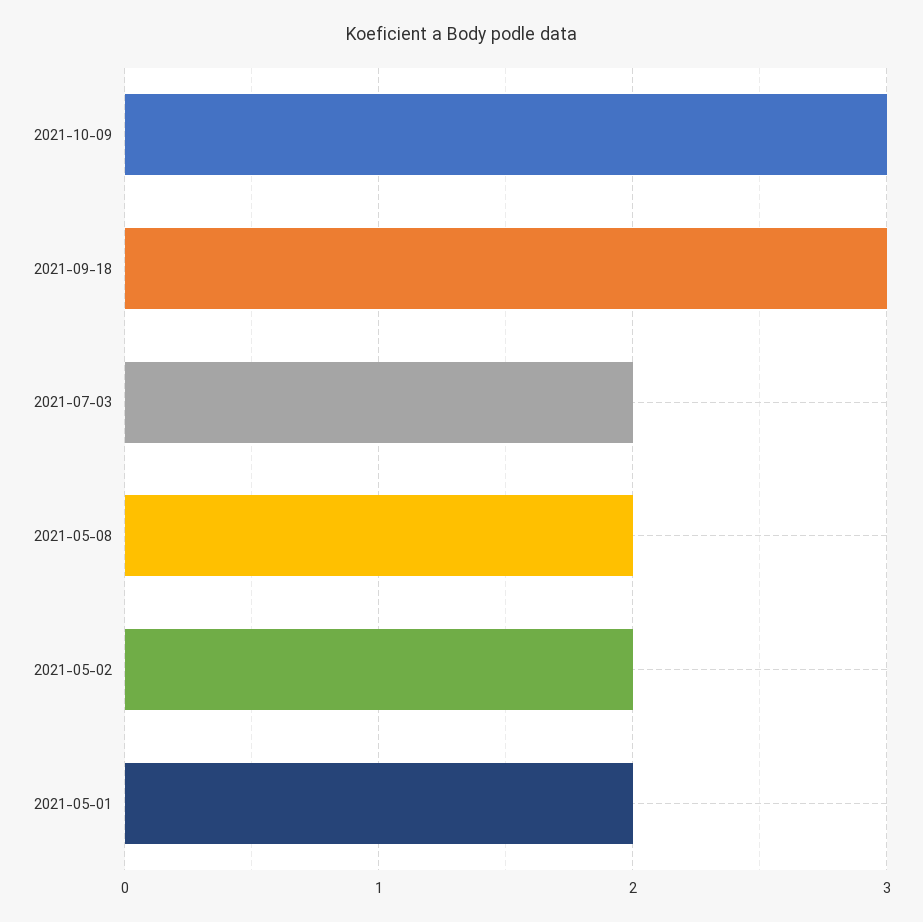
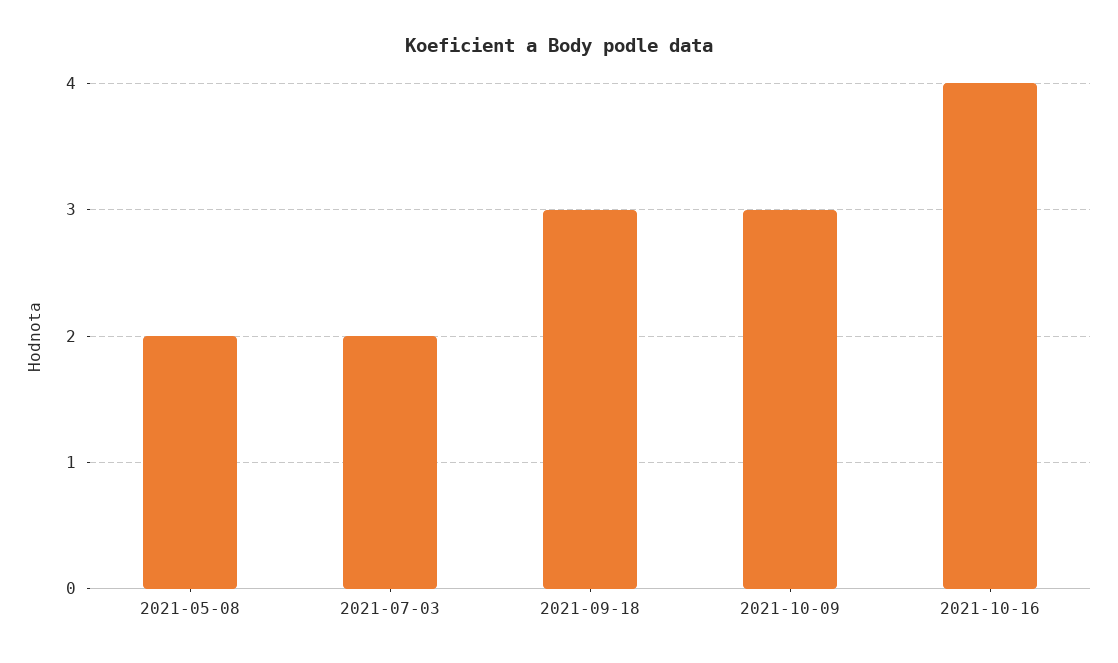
2021-05-02: 2 -> none
2021-05-01: 2 -> none
2021-10-16: none -> 4

